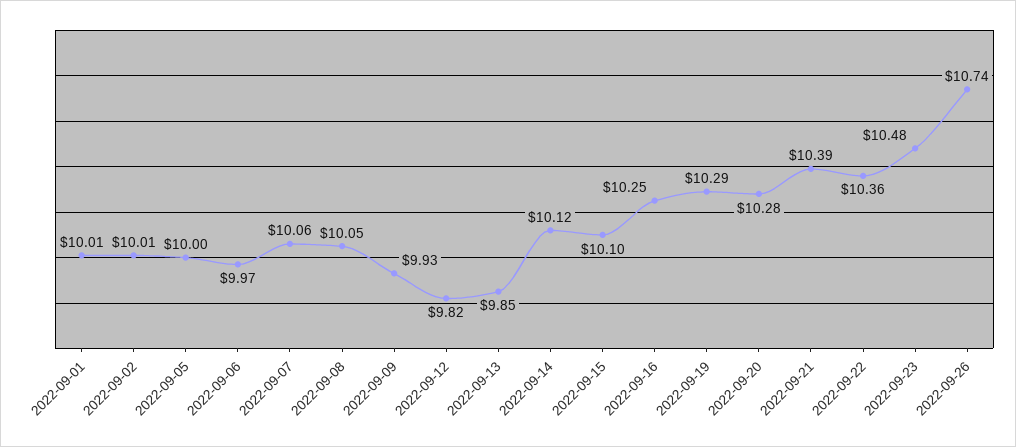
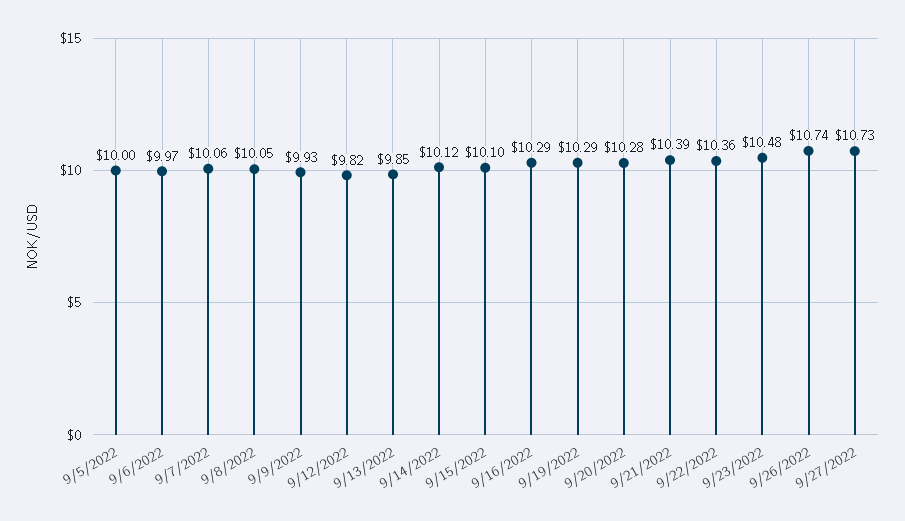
2022-09-01: 10.01 -> none
2022-09-02: 10.01 -> none
2022-09-16: 10.25 -> 10.29
9/27/2022: none -> 10.73

